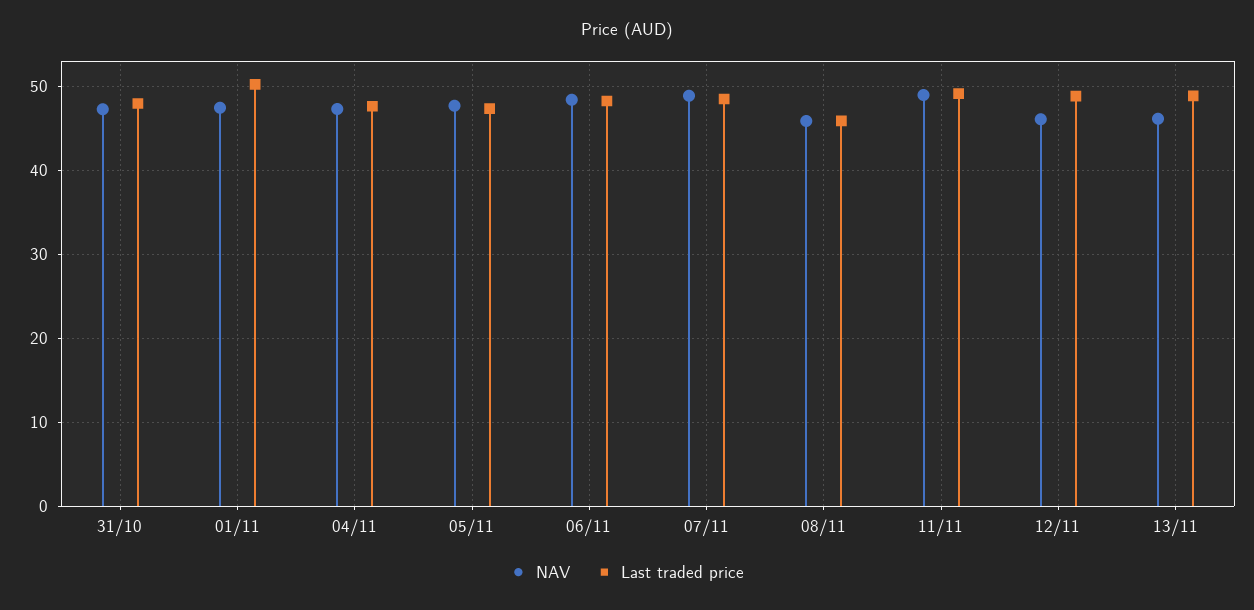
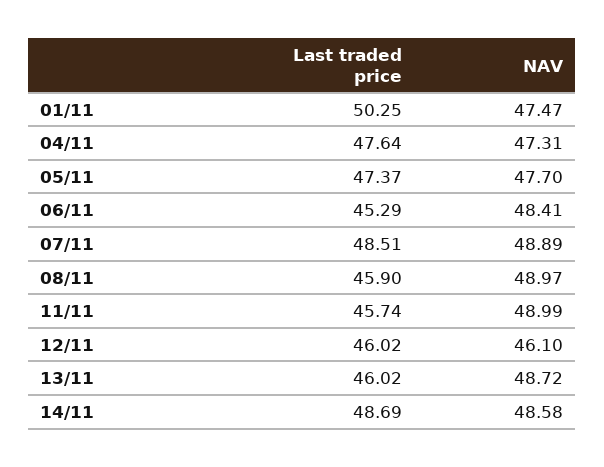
NAV, 31/10: 47 -> none
Last traded price, 31/10: 48 -> none
Last traded price, 06/11: 48 -> 45.29
NAV, 08/11: 46 -> 48.97
Last traded price, 11/11: 49 -> 45.74
Last traded price, 12/11: 49 -> 46.02
NAV, 13/11: 46 -> 48.72
Last traded price, 13/11: 49 -> 46.02
Last traded price, 14/11: none -> 48.69
NAV, 14/11: none -> 48.58

